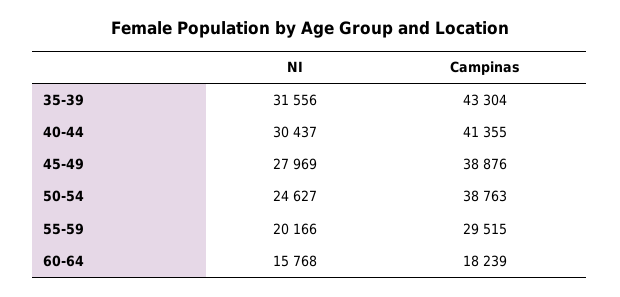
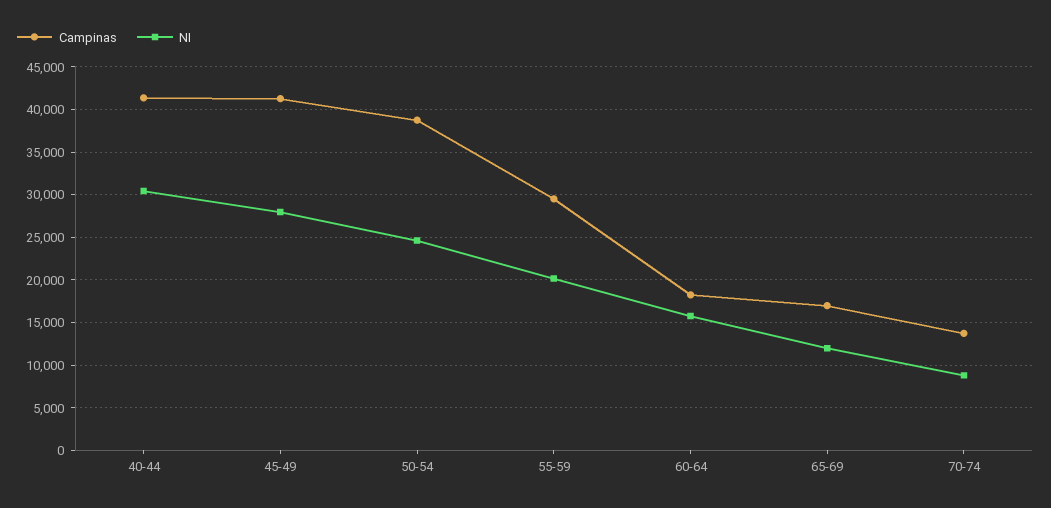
NI, 35-39: 31556 -> none
Campinas, 35-39: 43304 -> none
Campinas, 45-49: 38876 -> 41000
Campinas, 65-69: none -> 17000
NI, 65-69: none -> 12000
Campinas, 70-74: none -> 14000
NI, 70-74: none -> 9000

